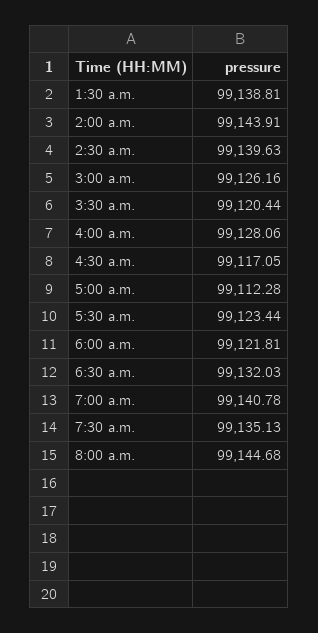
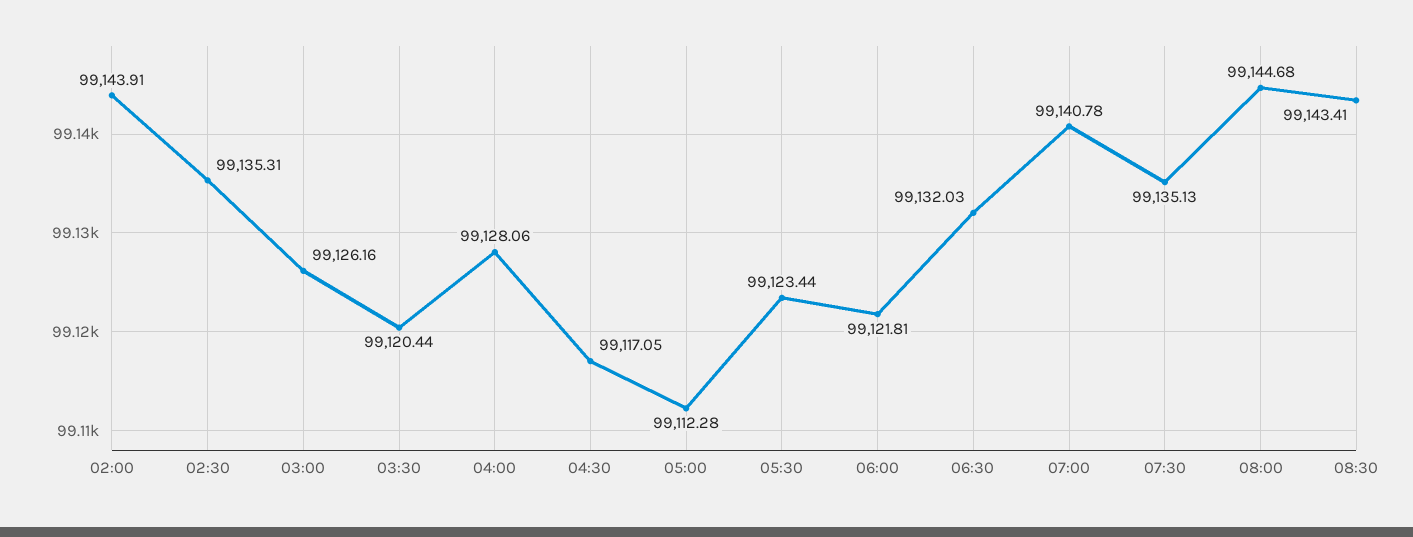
1:30 a.m.: 99138.81 -> none
2:30 a.m.: 99139.63 -> 99135.31
08:30: none -> 99143.41

